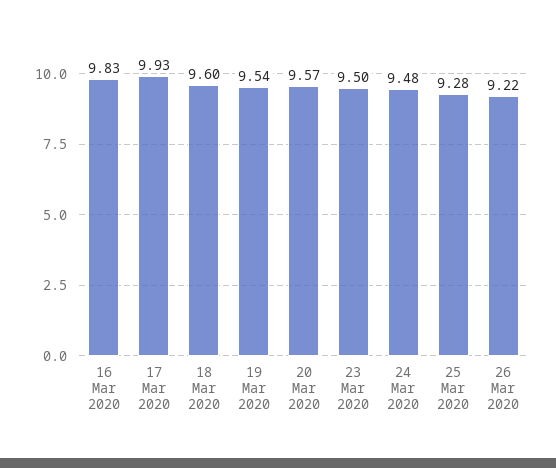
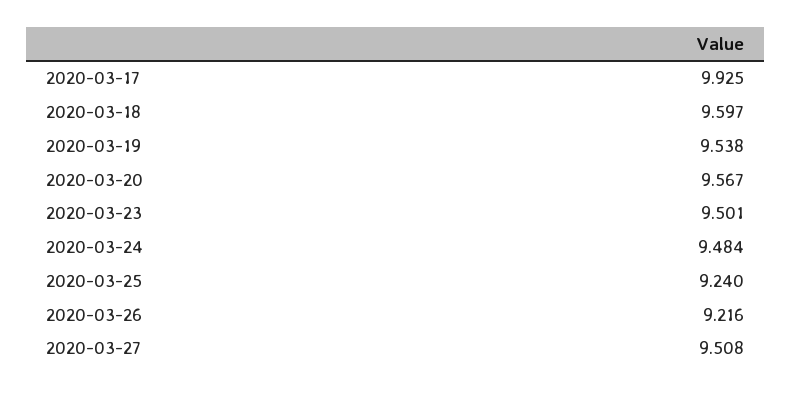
16 Mar 2020: 9.83 -> none
25 Mar 2020: 9.28 -> 9.24
2020-03-27: none -> 9.508

